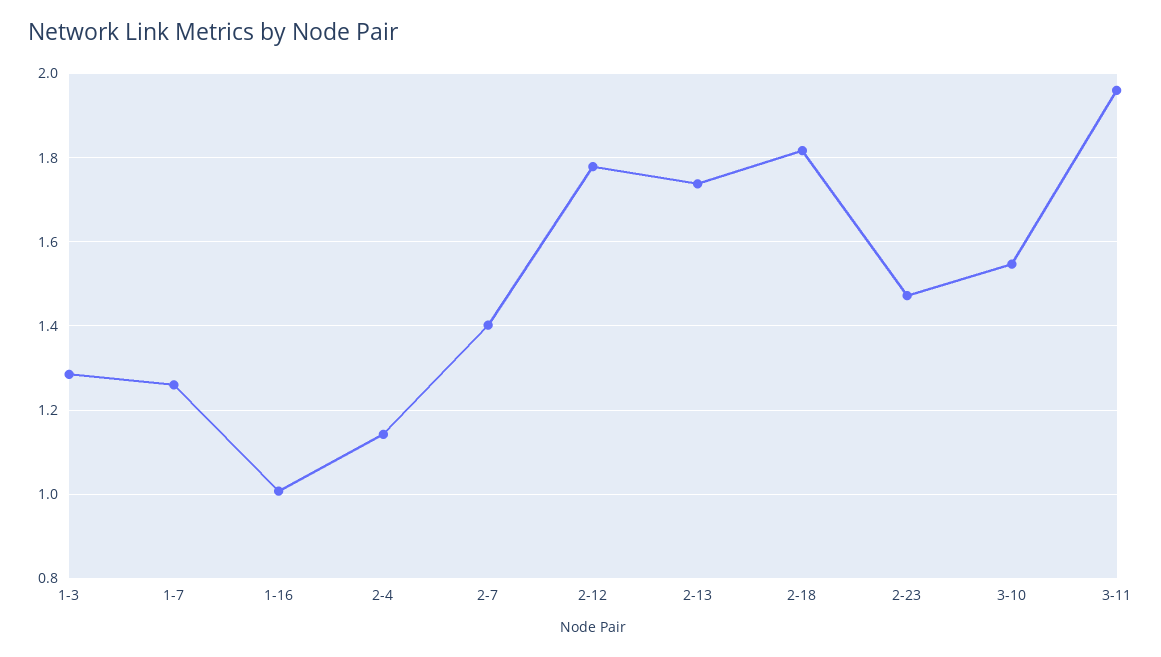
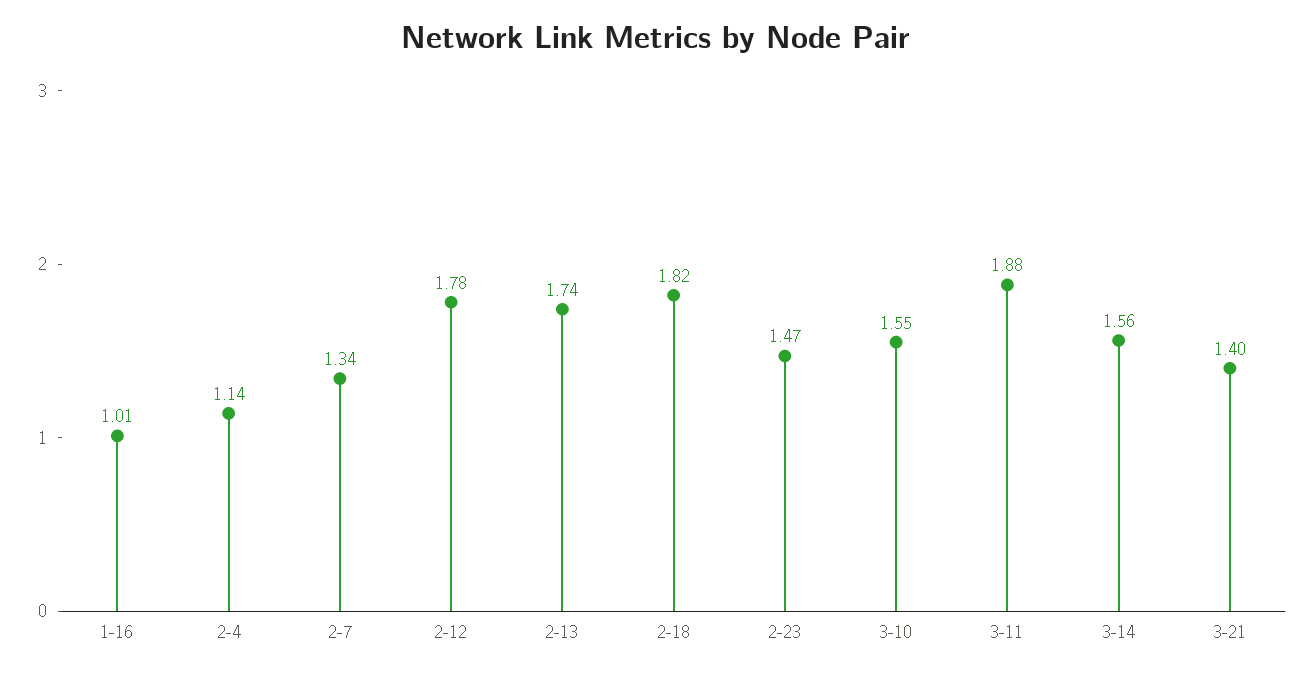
1-3: 1.28 -> none
1-7: 1.26 -> none
2-7: 1.4 -> 1.34
3-11: 1.96 -> 1.88
3-14: none -> 1.56
3-21: none -> 1.4

